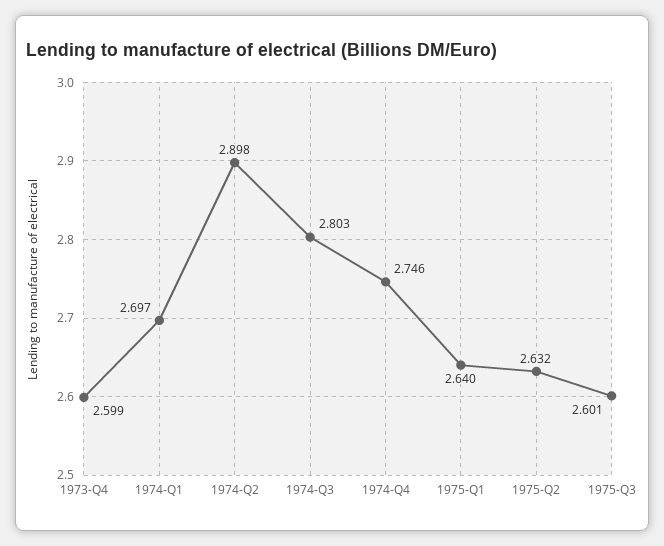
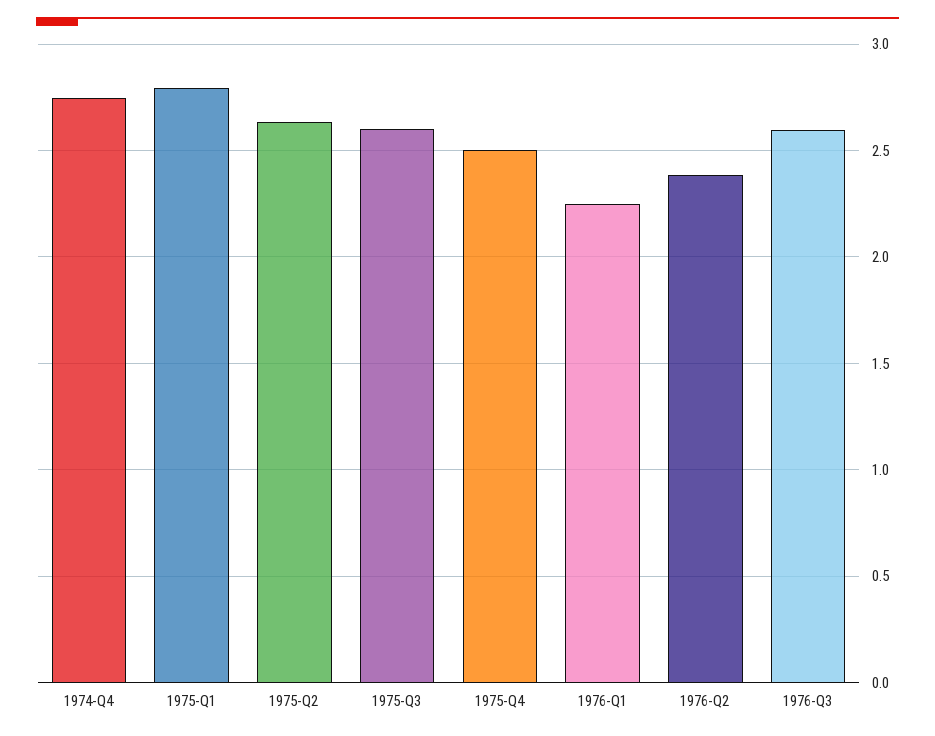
1973-Q4: 2.599 -> none
1974-Q1: 2.697 -> none
1974-Q2: 2.898 -> none
1974-Q3: 2.803 -> none
1975-Q1: 2.64 -> 2.8
1975-Q4: none -> 2.5
1976-Q1: none -> 2.25
1976-Q2: none -> 2.4
1976-Q3: none -> 2.6

